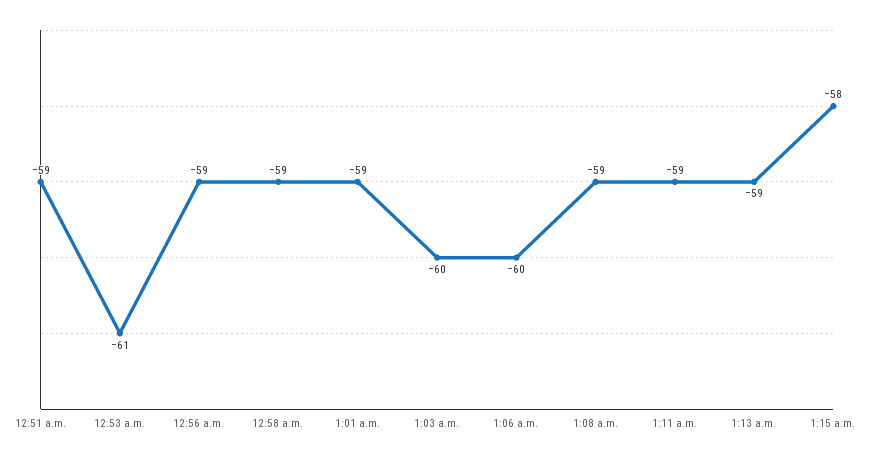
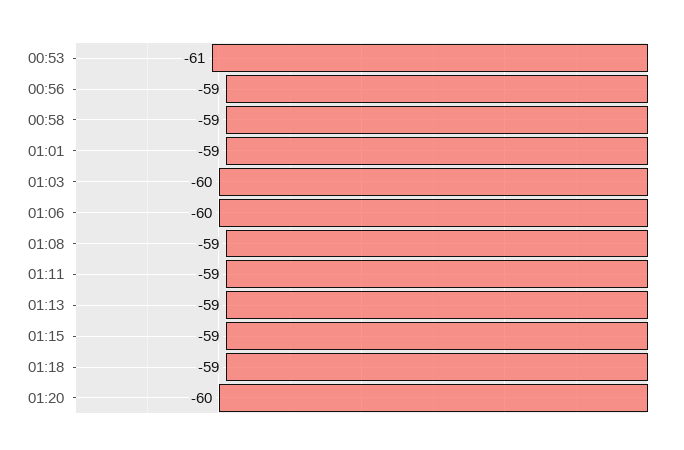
12:51 a.m.: -59 -> none
1:15 a.m.: -58 -> -59
01:18: none -> -59
01:20: none -> -60

